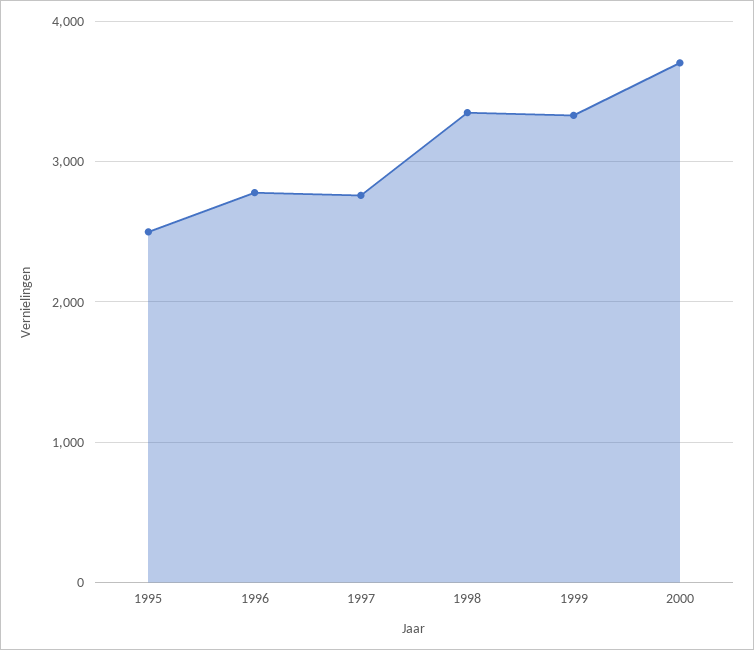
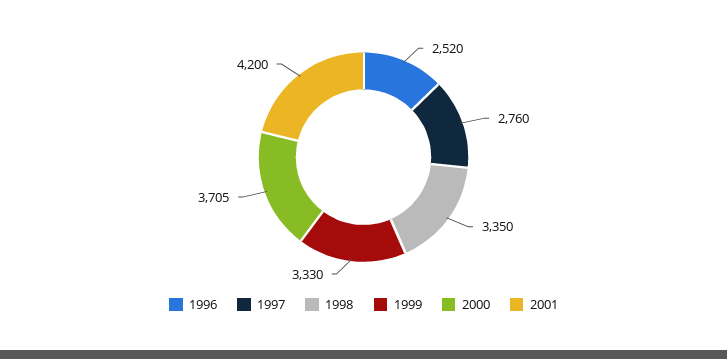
1995: 2500 -> none
1996: 2800 -> 2520
2001: none -> 4200

